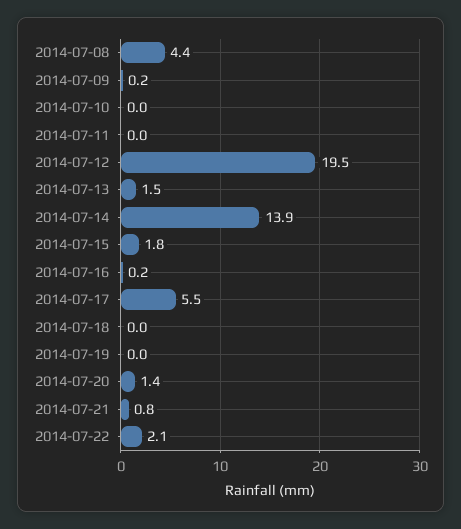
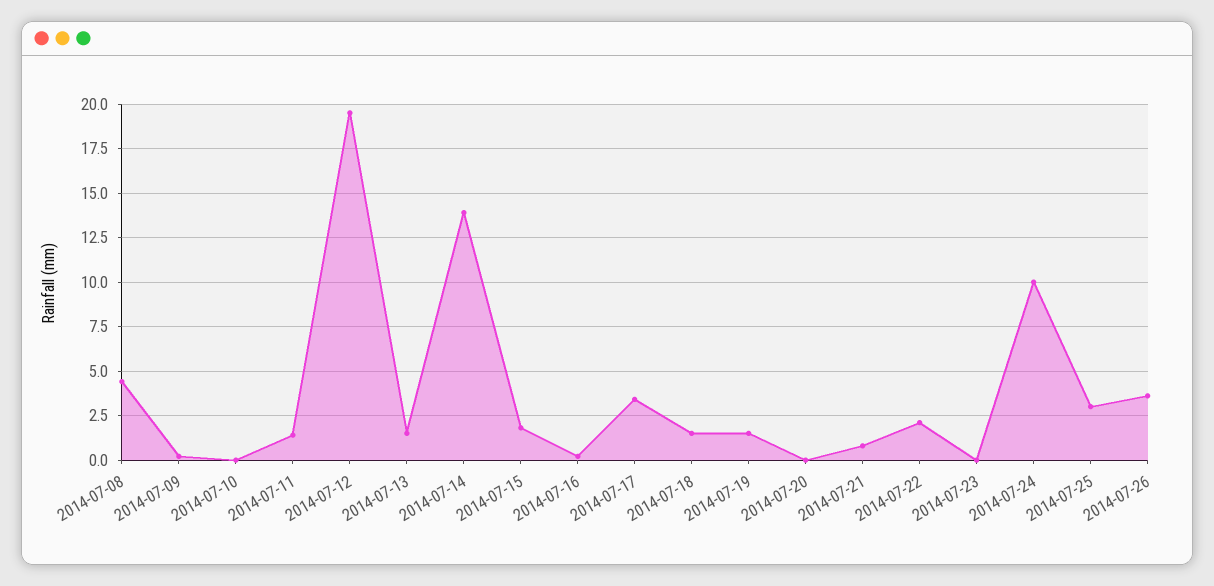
2014-07-11: 0 -> 1.5
2014-07-17: 5.5 -> 3.5
2014-07-18: 0 -> 1.5
2014-07-19: 0 -> 1.5
2014-07-20: 1.4 -> 0
2014-07-23: none -> 0
2014-07-24: none -> 10
2014-07-25: none -> 3
2014-07-26: none -> 3.5

